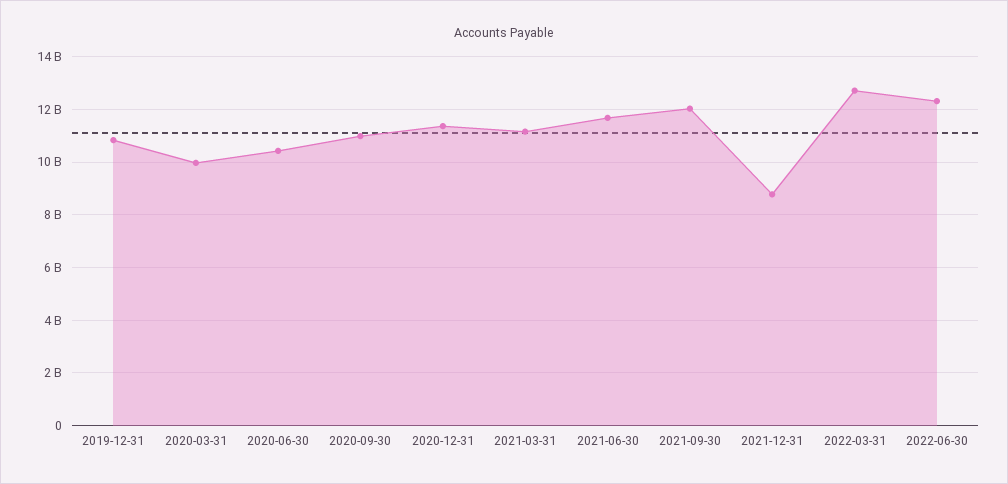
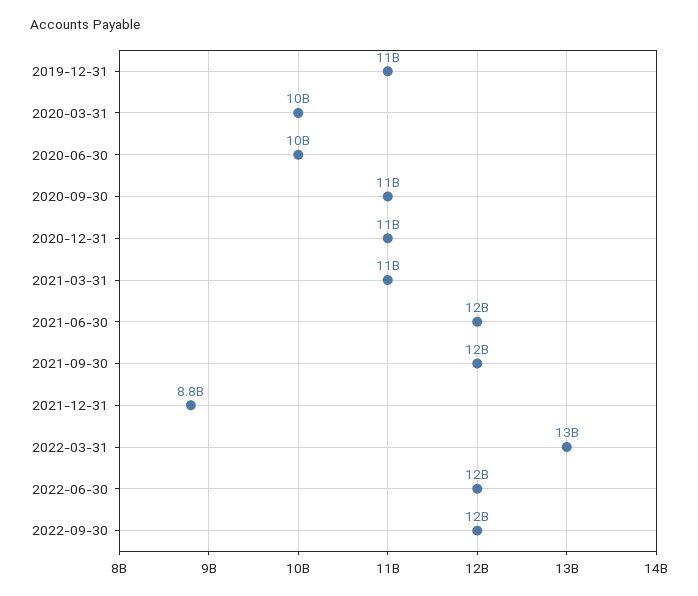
2022-09-30: none -> 12000000000

